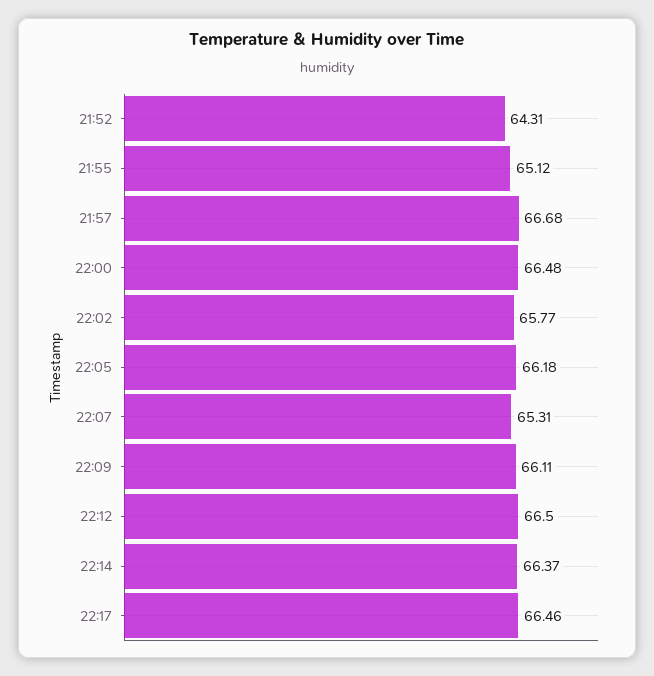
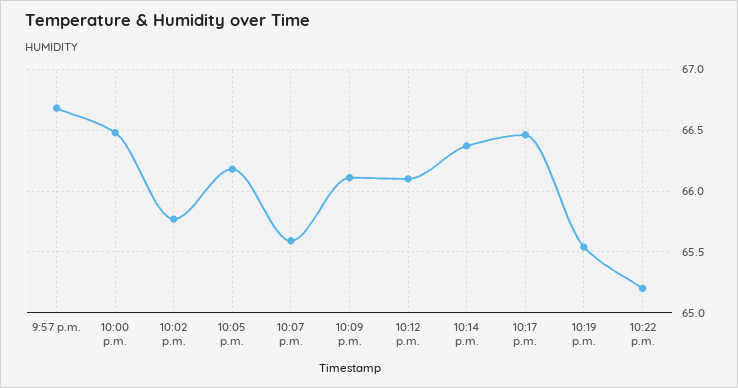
21:52: 64.31 -> none
21:55: 65.12 -> none
22:07: 65.31 -> 65.6
22:12: 66.5 -> 66.1
10:19 p.m.: none -> 65.55
10:22 p.m.: none -> 65.2

